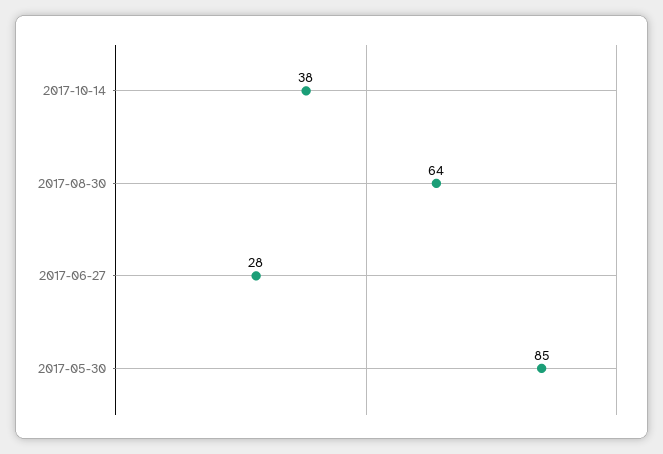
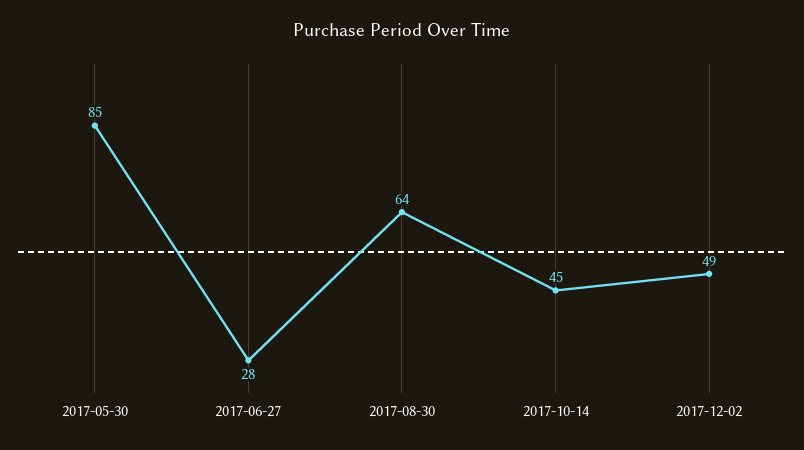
2017-10-14: 38 -> 45
2017-12-02: none -> 49

